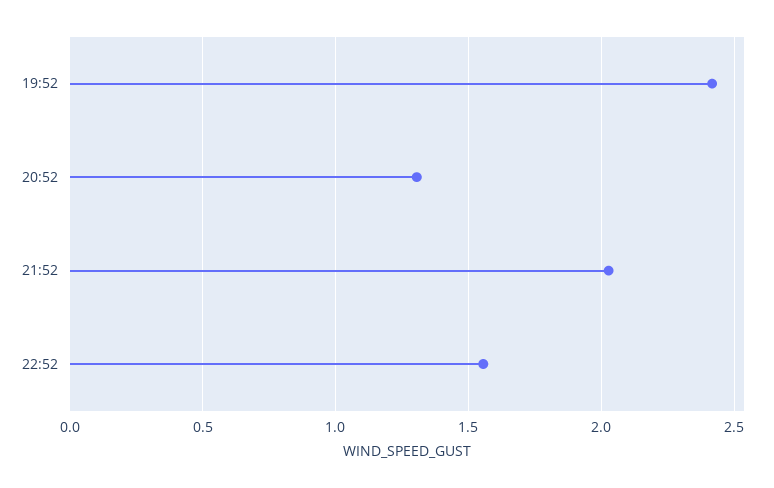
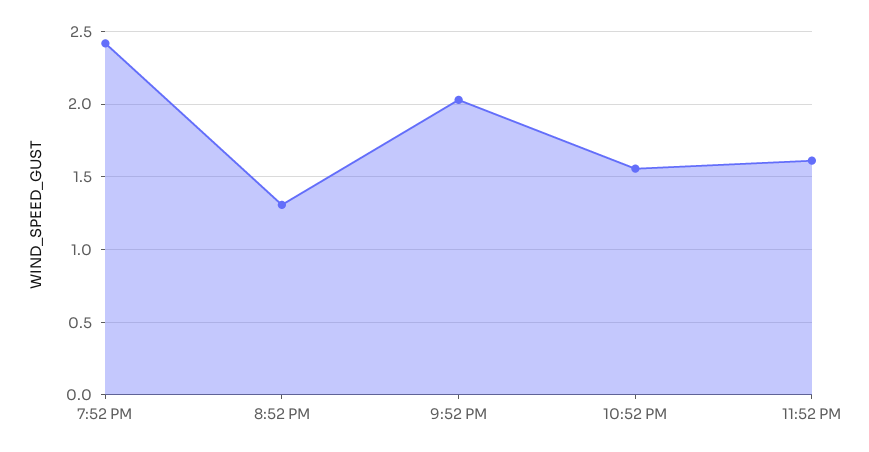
11:52 PM: none -> 1.6

